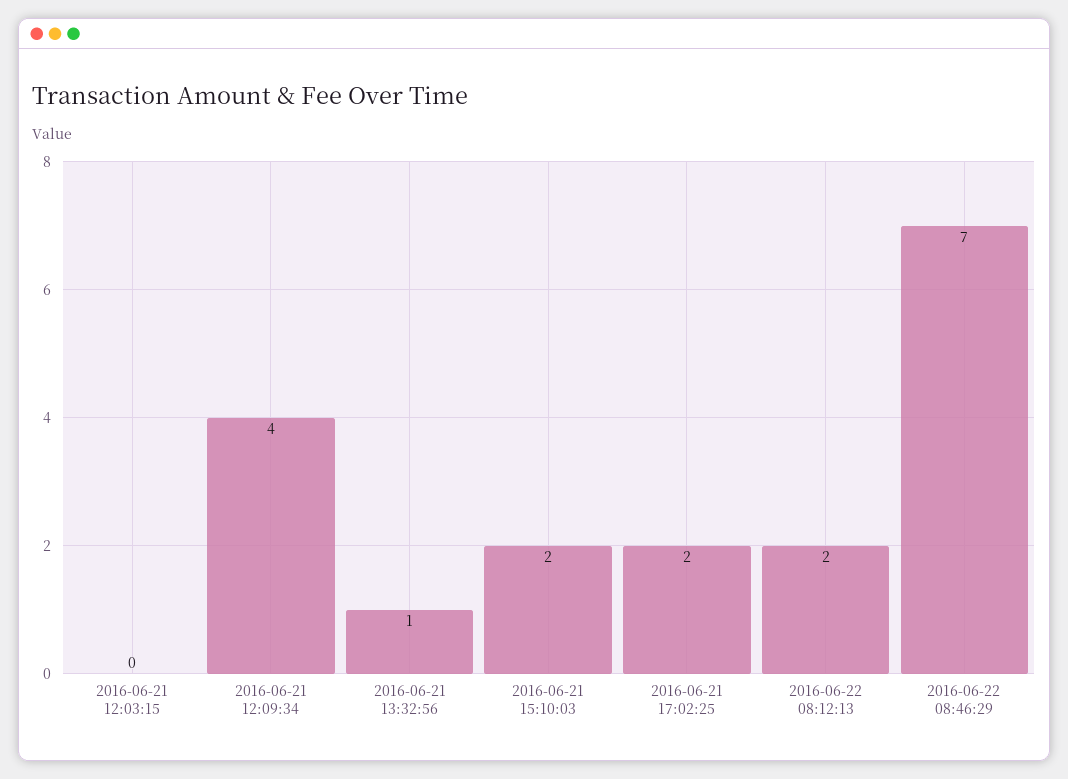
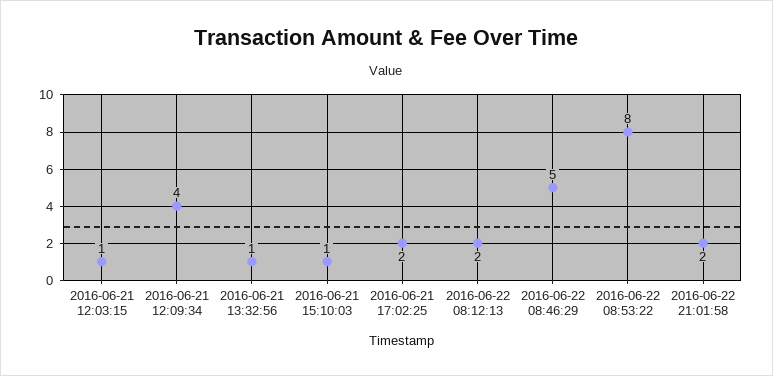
2016-06-21 12:03:15: 0 -> 1
2016-06-21 15:10:03: 2 -> 1
2016-06-22 08:46:29: 7 -> 5
2016-06-22 08:53:22: none -> 8
2016-06-22 21:01:58: none -> 2

